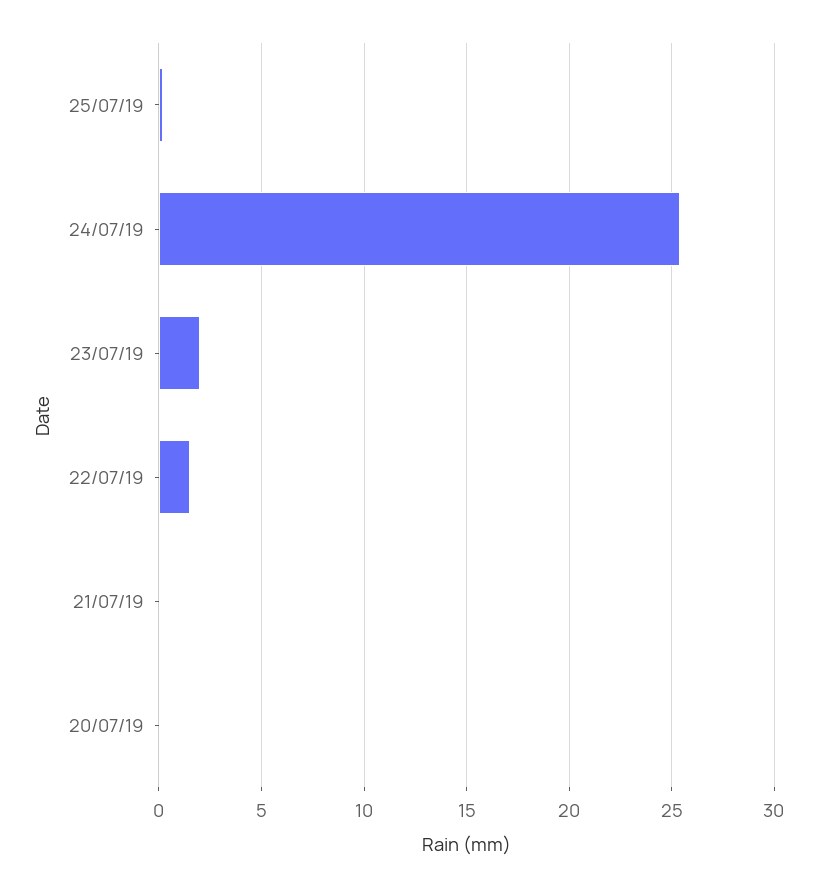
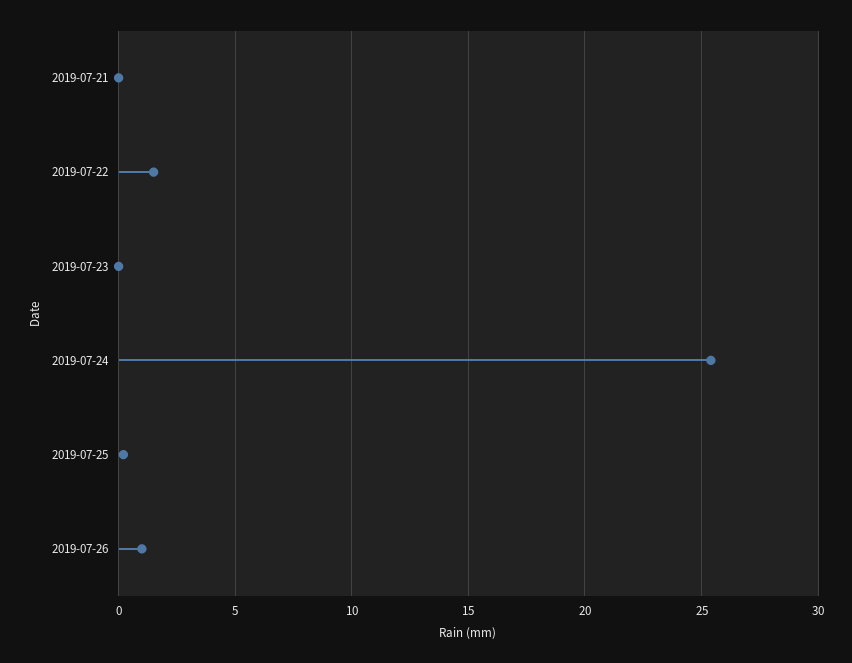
23/07/19: 2 -> 0
20/07/19: 0 -> none
2019-07-26: none -> 1

